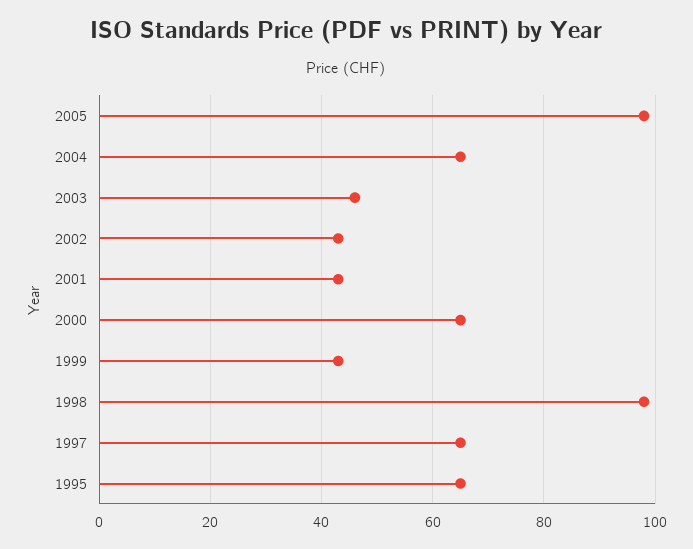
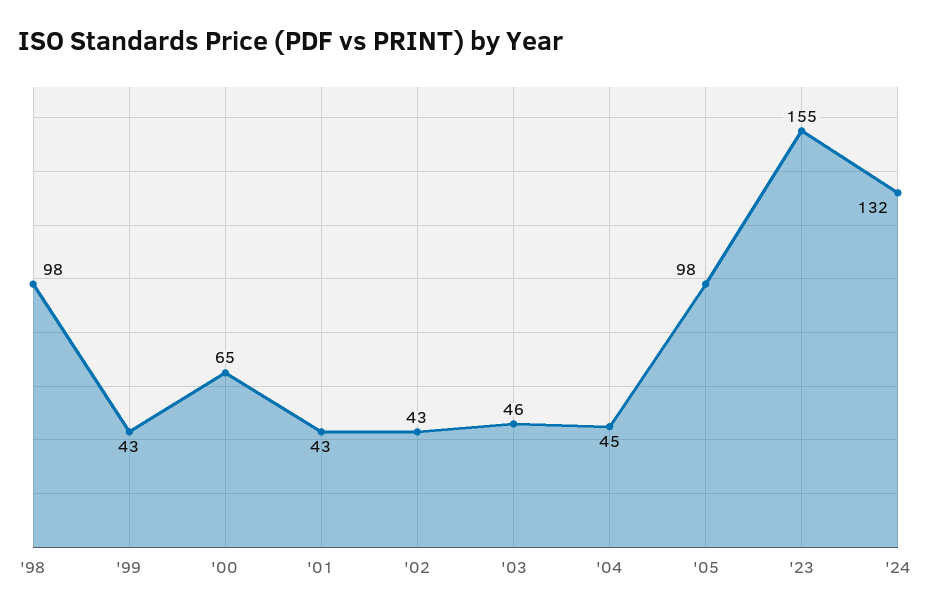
2004: 65 -> 45
1997: 65 -> none
1995: 65 -> none
'23: none -> 155
'24: none -> 132

